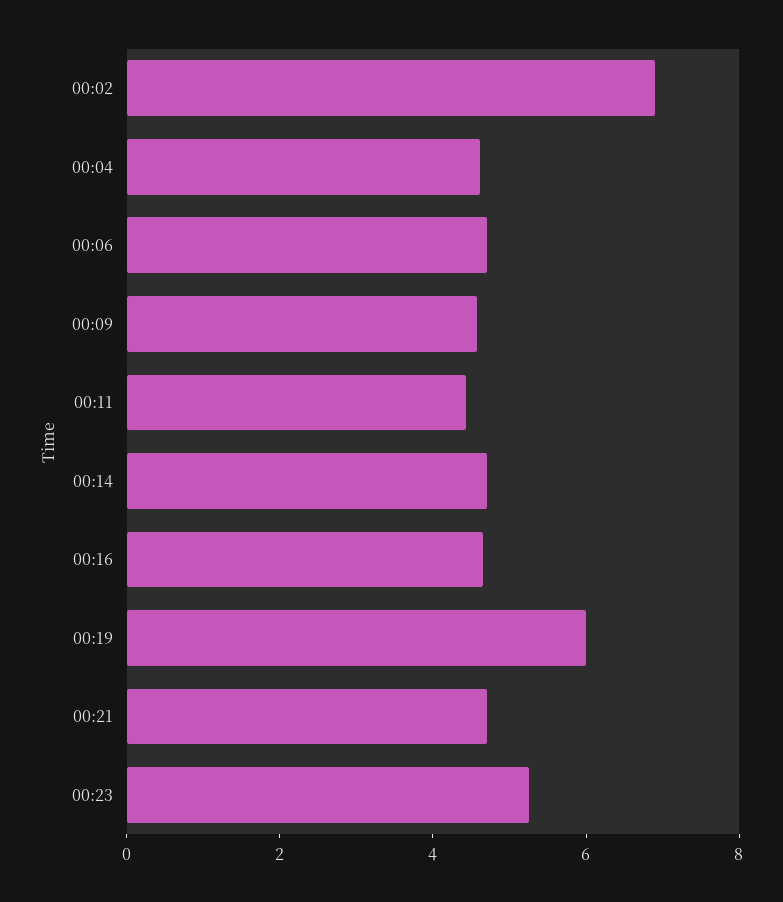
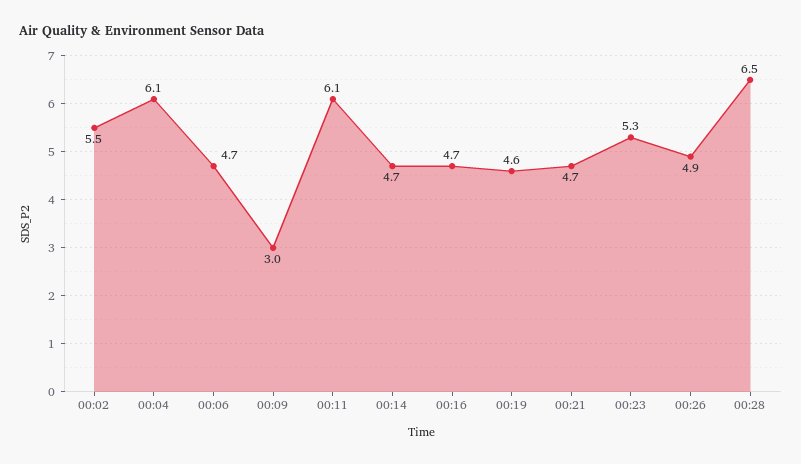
00:02: 7 -> 5.5
00:04: 4.5 -> 6.1
00:09: 4.5 -> 3
00:11: 4.5 -> 6.1
00:19: 6 -> 4.6
00:26: none -> 4.9
00:28: none -> 6.5

